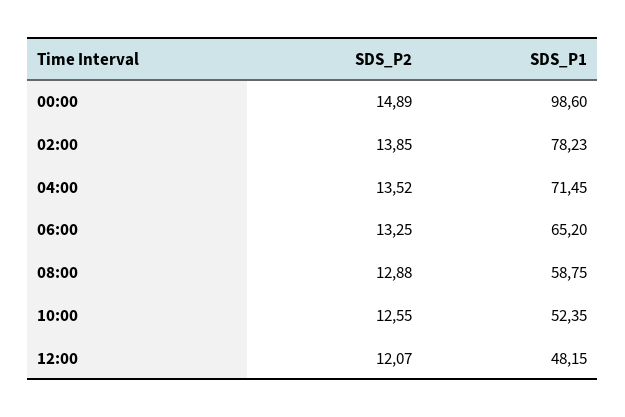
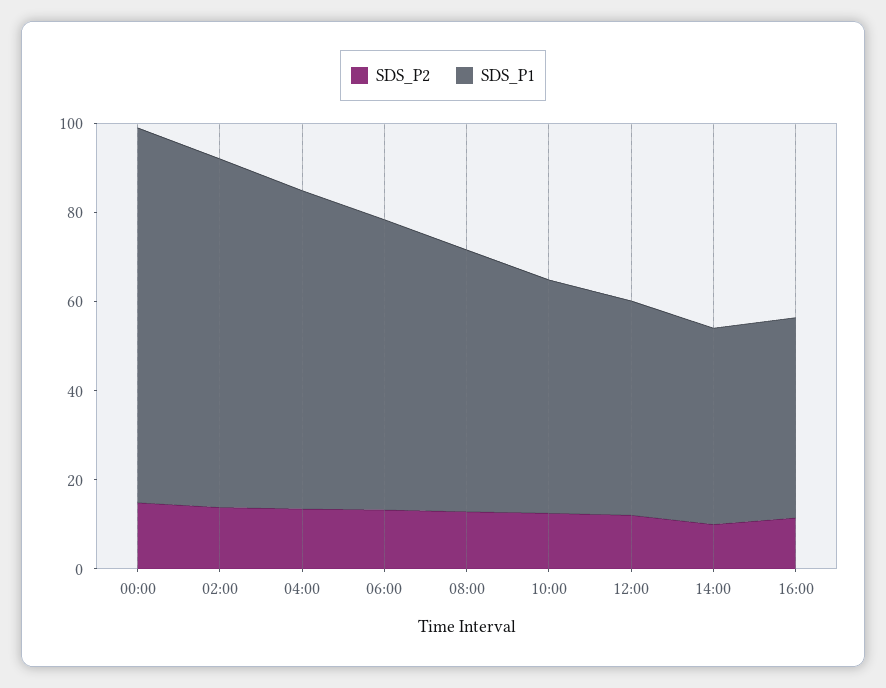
SDS_P1, 00:00: 98.6 -> 85
SDS_P2, 14:00: none -> 10
SDS_P1, 14:00: none -> 45
SDS_P2, 16:00: none -> 10
SDS_P1, 16:00: none -> 45

